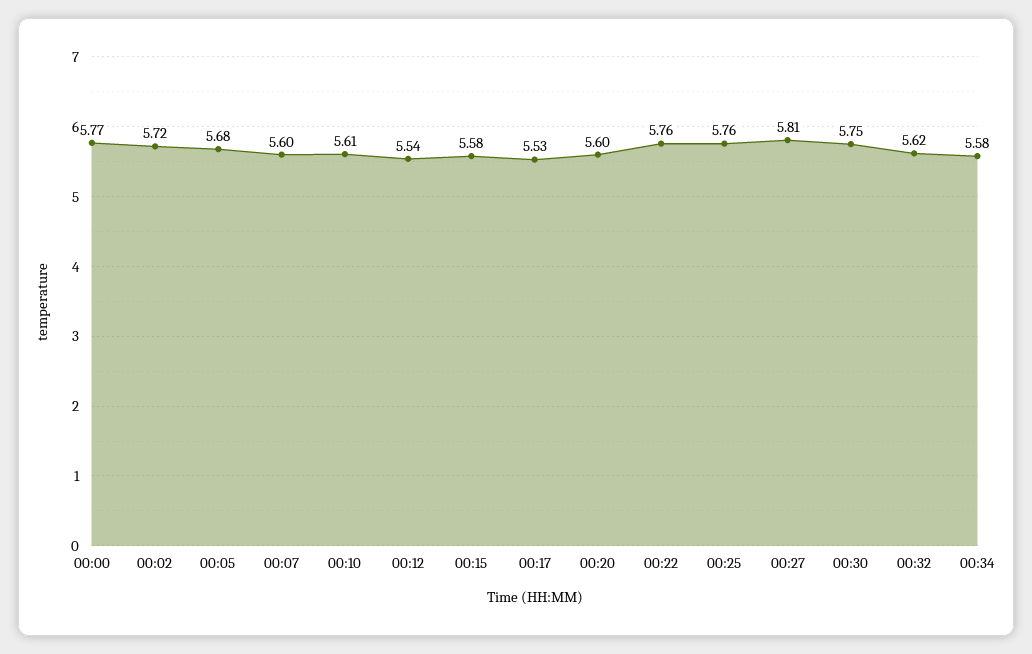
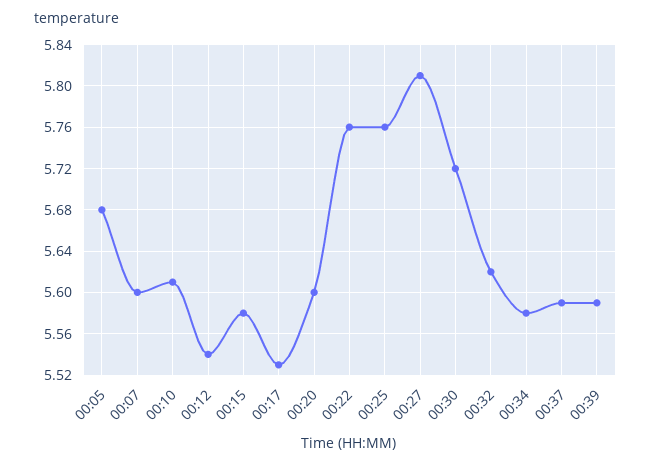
00:00: 5.77 -> none
00:02: 5.72 -> none
00:30: 5.75 -> 5.72
00:37: none -> 5.59
00:39: none -> 5.59

